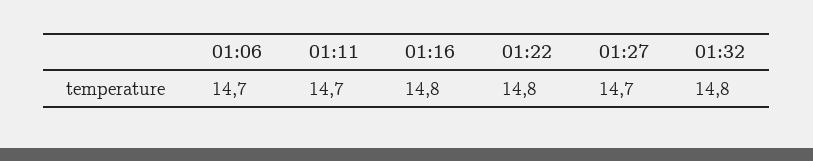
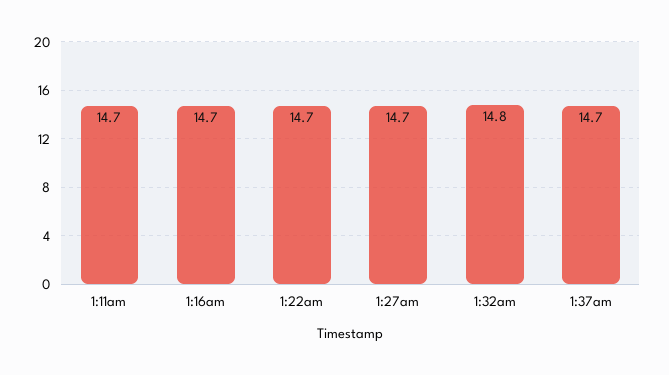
01:06: 14.7 -> none
01:16: 14.8 -> 14.7
01:22: 14.8 -> 14.7
1:37am: none -> 14.7

